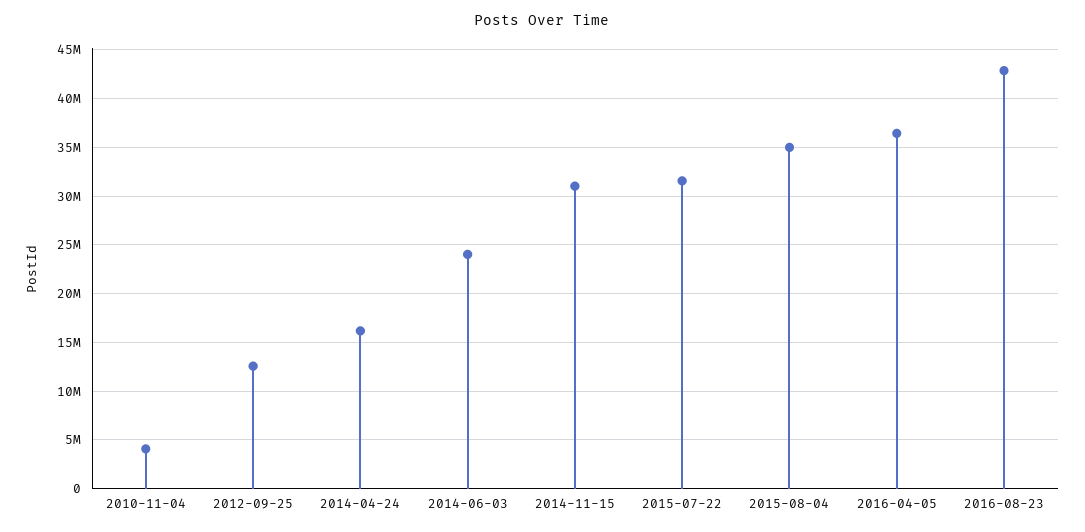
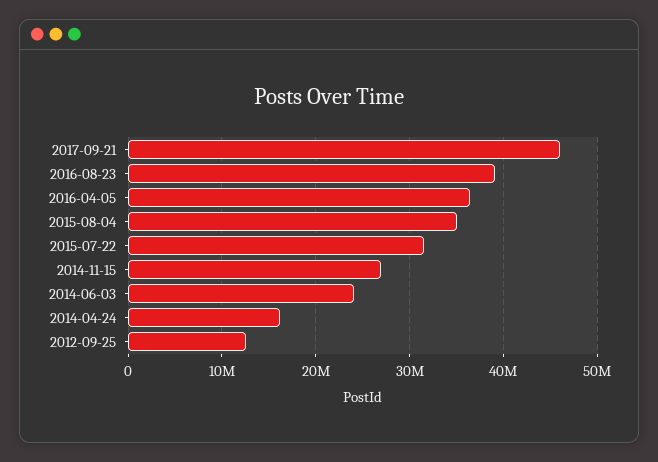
2010-11-04: 4000000 -> none
2014-11-15: 31000000 -> 27000000
2016-08-23: 43000000 -> 39000000
2017-09-21: none -> 46000000

